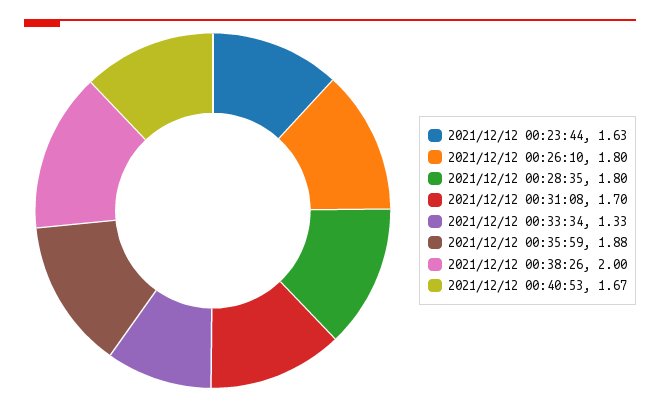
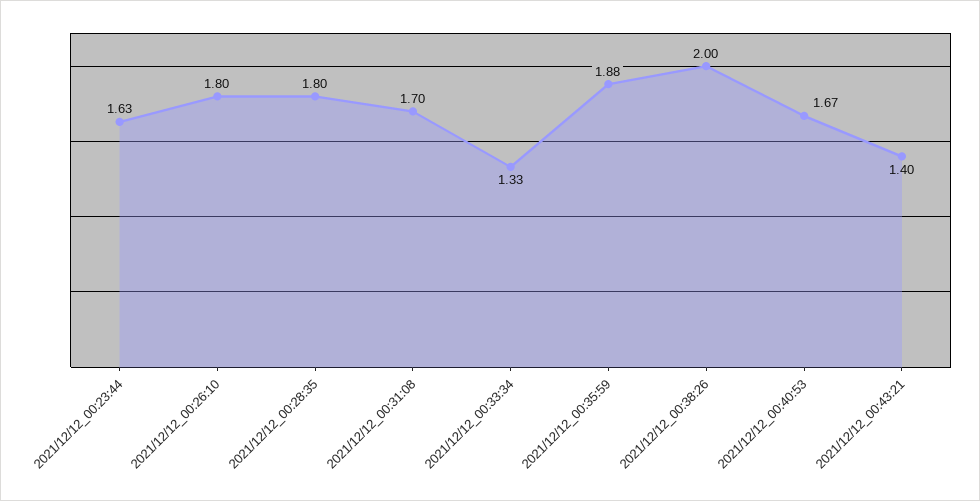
2021/12/12_00:43:21: none -> 1.4

